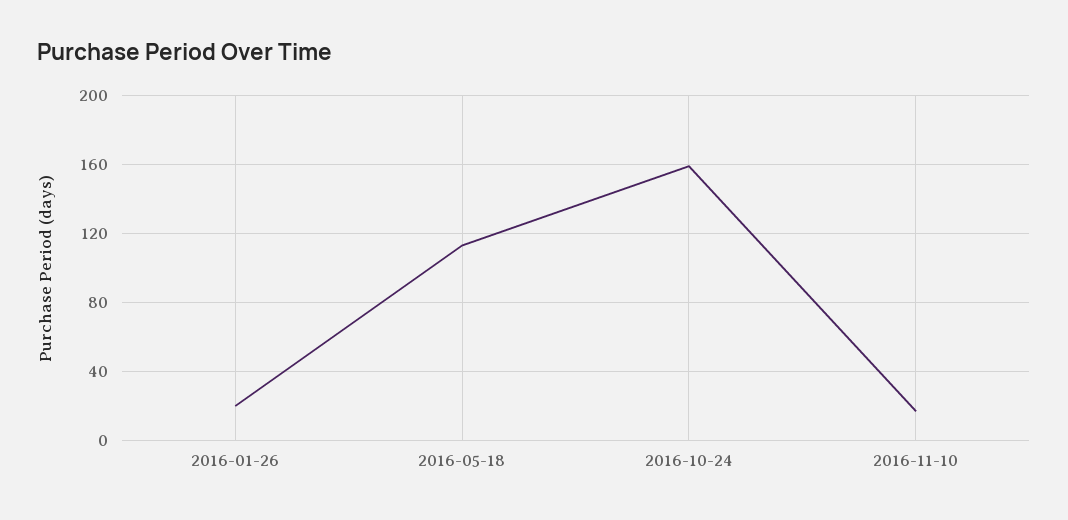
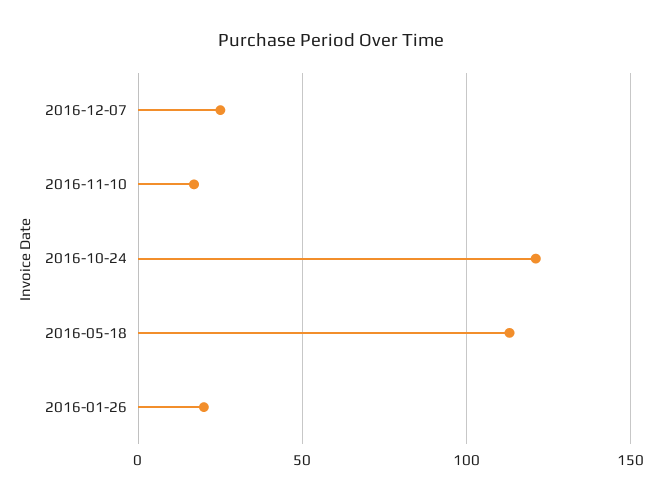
2016-10-24: 160 -> 120
2016-12-07: none -> 25

